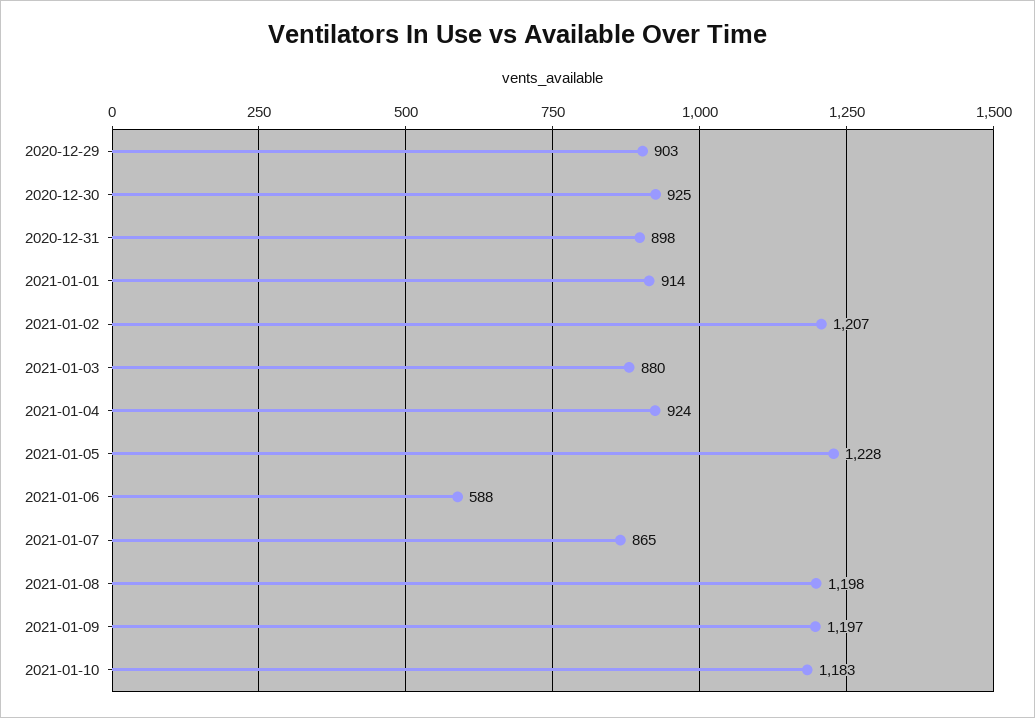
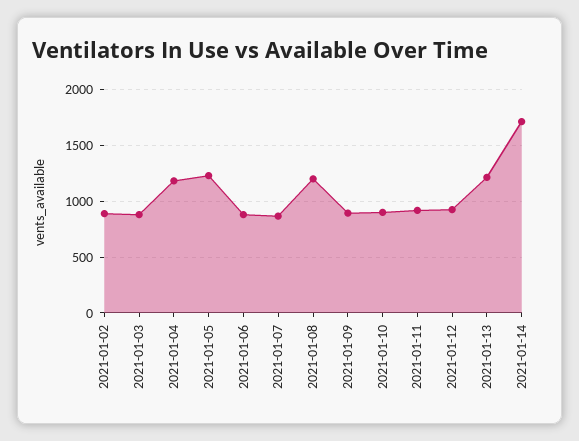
2020-12-29: 903 -> none
2020-12-30: 925 -> none
2020-12-31: 898 -> none
2021-01-01: 914 -> none
2021-01-02: 1207 -> 900
2021-01-04: 924 -> 1200
2021-01-06: 588 -> 900
2021-01-09: 1197 -> 900
2021-01-10: 1183 -> 900
2021-01-11: none -> 900
2021-01-12: none -> 900
2021-01-13: none -> 1200
2021-01-14: none -> 1700

